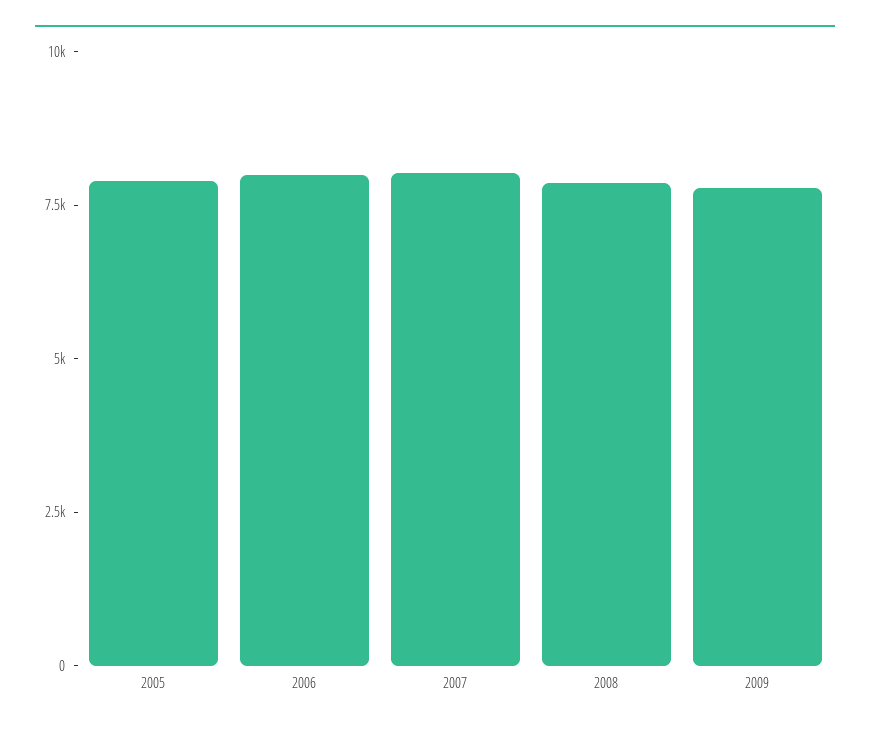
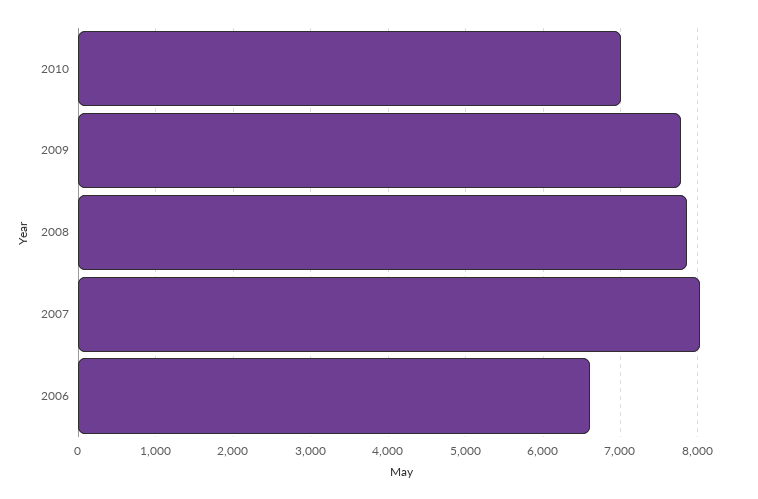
2005: 8000 -> none
2006: 8000 -> 6600
2010: none -> 7000

